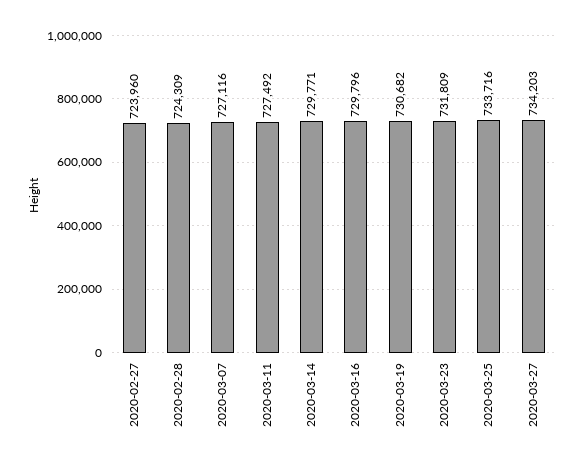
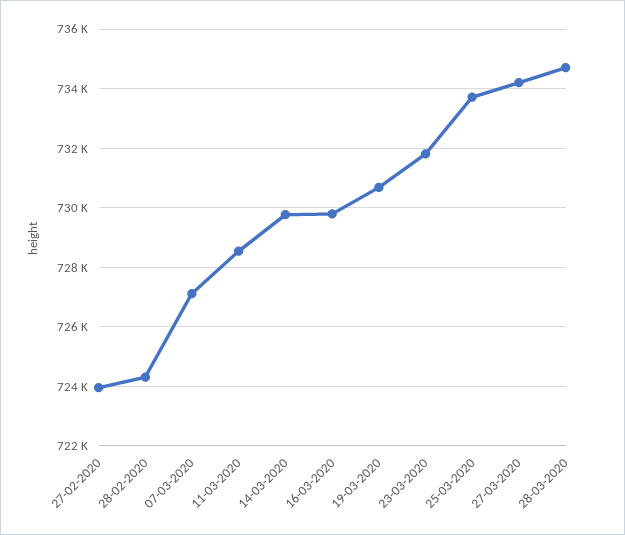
2020-03-11: 727492 -> 728500
28-03-2020: none -> 734750

